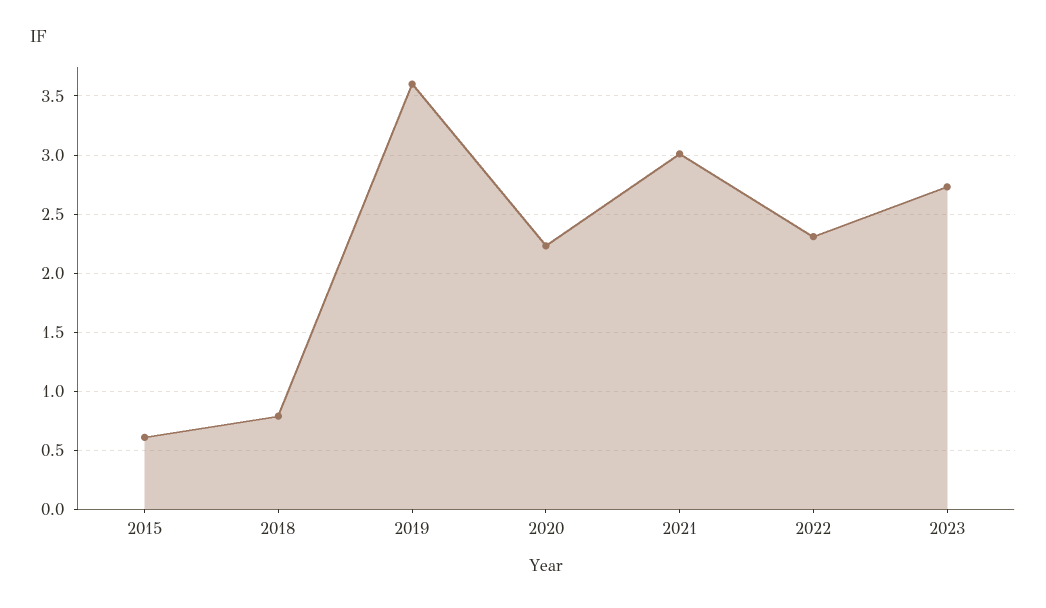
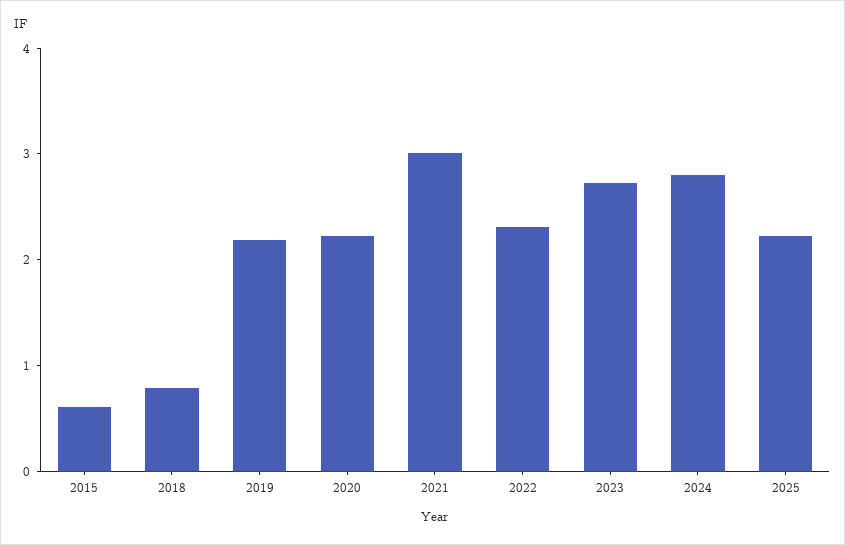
2019: 3.6 -> 2.2
2024: none -> 2.8
2025: none -> 2.2

